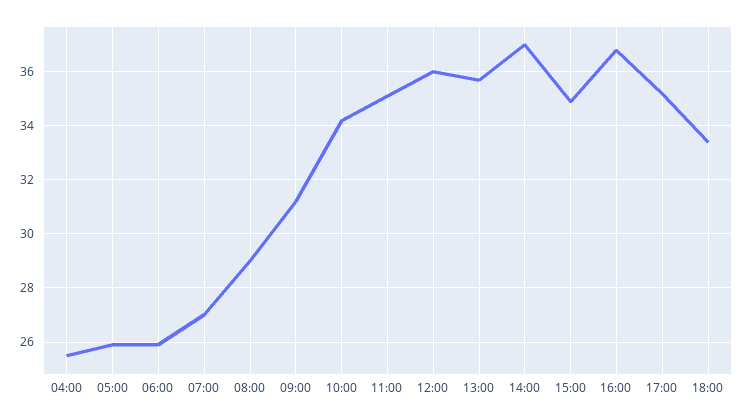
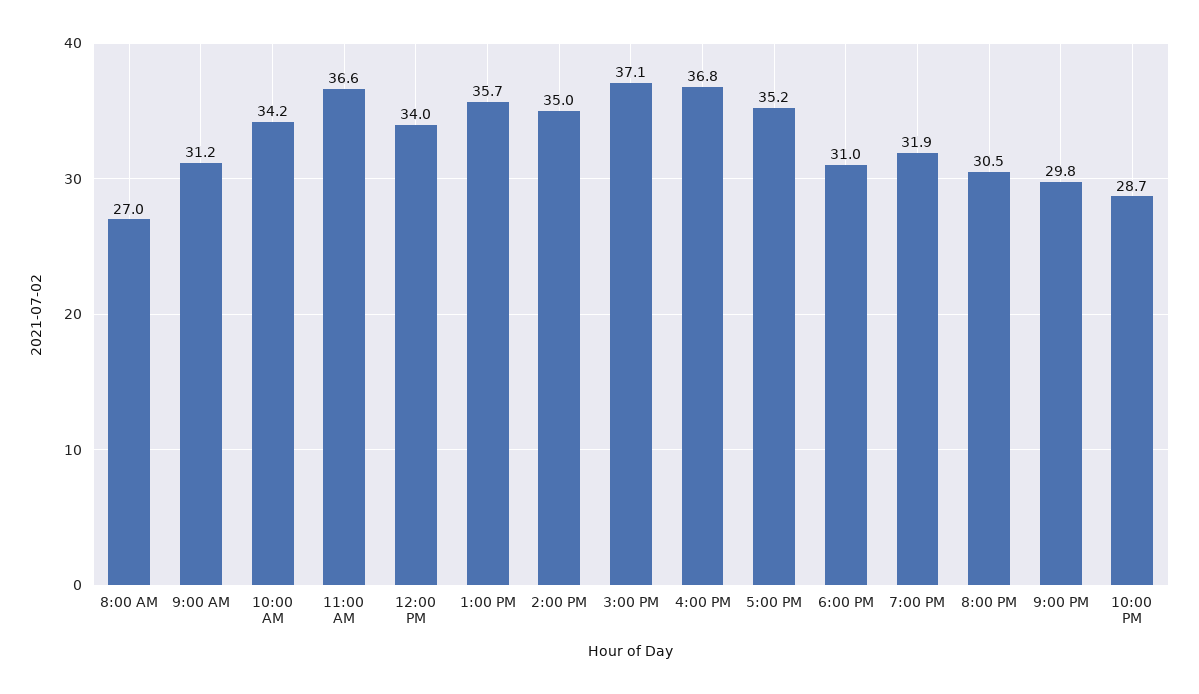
04:00: 25.5 -> none
05:00: 26 -> none
06:00: 26 -> none
07:00: 27 -> none
08:00: 29 -> 27
11:00: 35 -> 36.6
12:00: 36 -> 34
14:00: 37 -> 35
15:00: 35 -> 37.1
18:00: 33.5 -> 31
7:00 PM: none -> 31.9
8:00 PM: none -> 30.5
9:00 PM: none -> 29.8
10:00 PM: none -> 28.7

